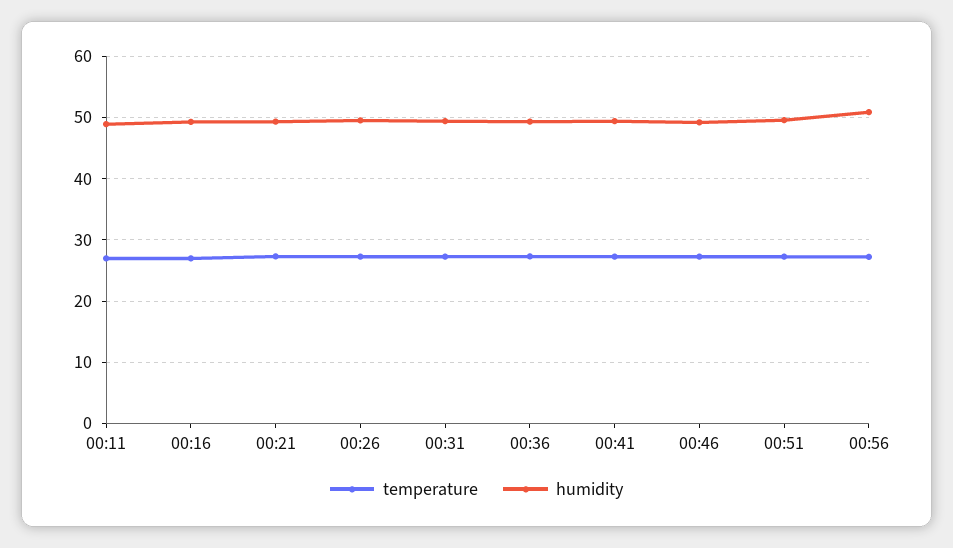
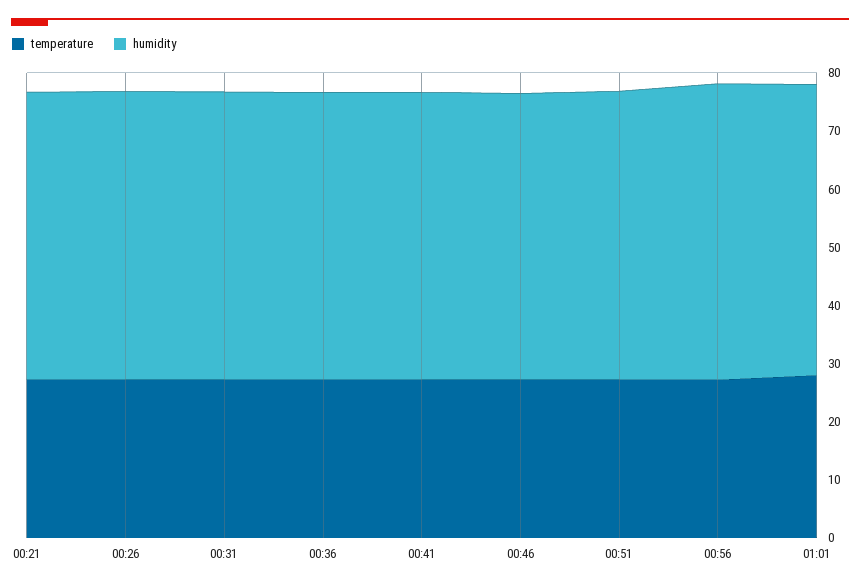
temperature, 00:11: 27 -> none
humidity, 00:11: 49 -> none
temperature, 00:16: 27 -> none
humidity, 00:16: 49 -> none
temperature, 01:01: none -> 28
humidity, 01:01: none -> 50

